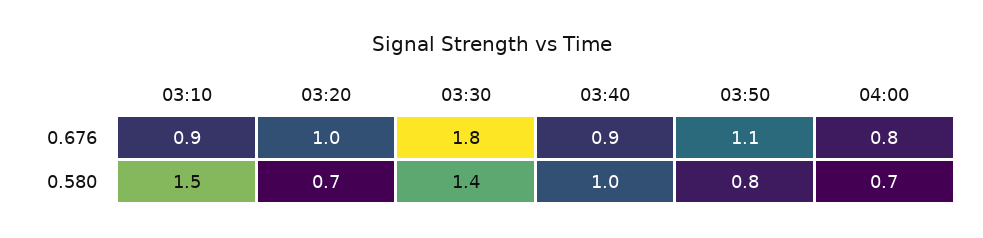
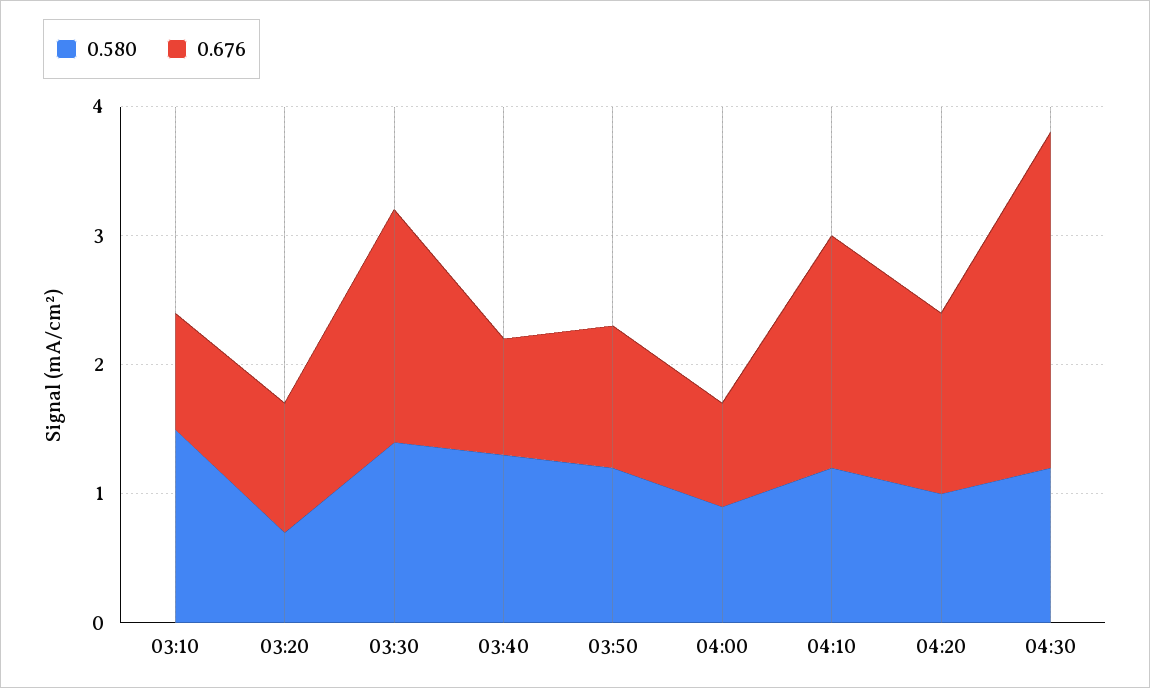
0.580, 03:40: 1 -> 1.3
0.580, 03:50: 0.8 -> 1.2
0.580, 04:00: 0.7 -> 0.9
0.580, 04:10: none -> 1.2
0.676, 04:10: none -> 1.8
0.580, 04:20: none -> 1
0.676, 04:20: none -> 1.4
0.580, 04:30: none -> 1.2
0.676, 04:30: none -> 2.6

